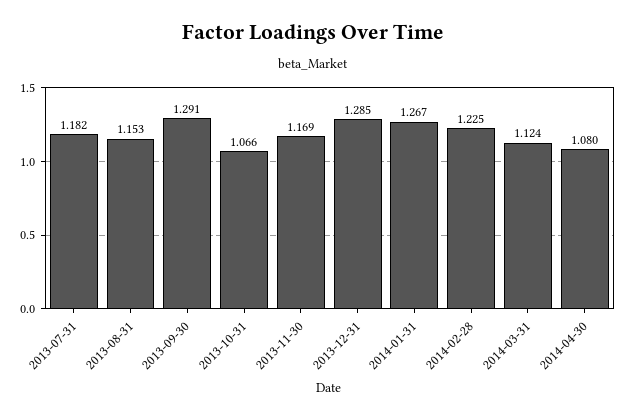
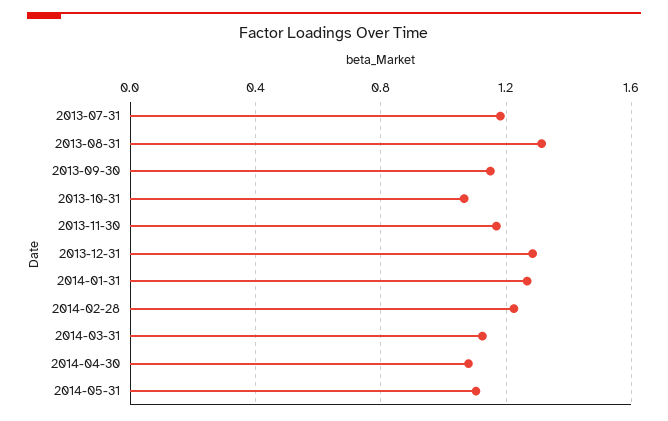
2013-08-31: 1.153 -> 1.3
2013-09-30: 1.291 -> 1.15
2014-05-31: none -> 1.1

